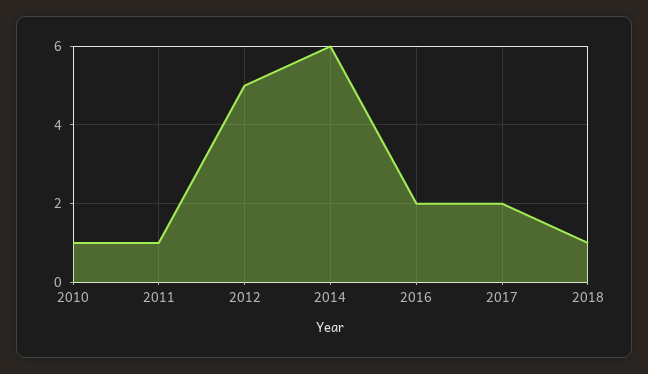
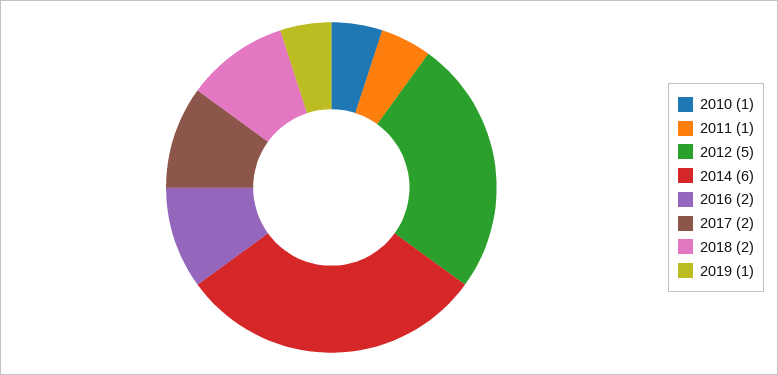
2018: 1 -> 2
2019: none -> 1

